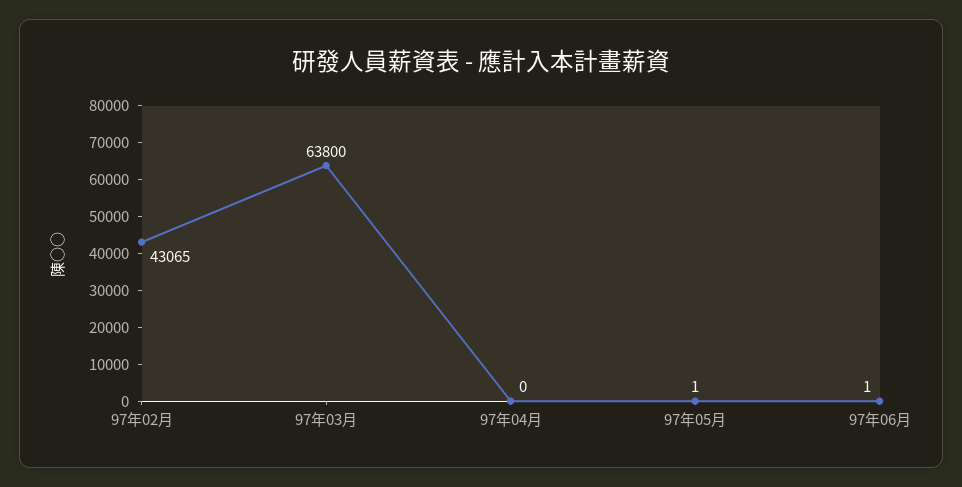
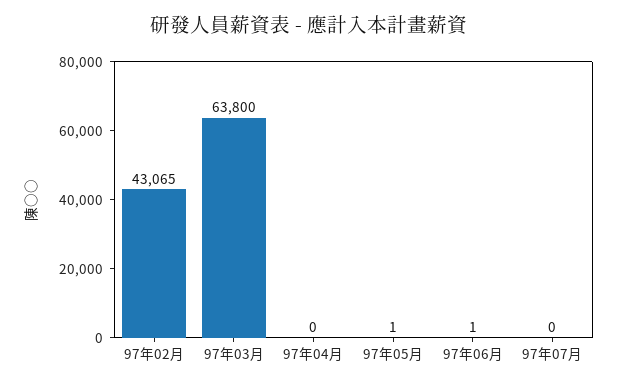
97年07月: none -> 0

